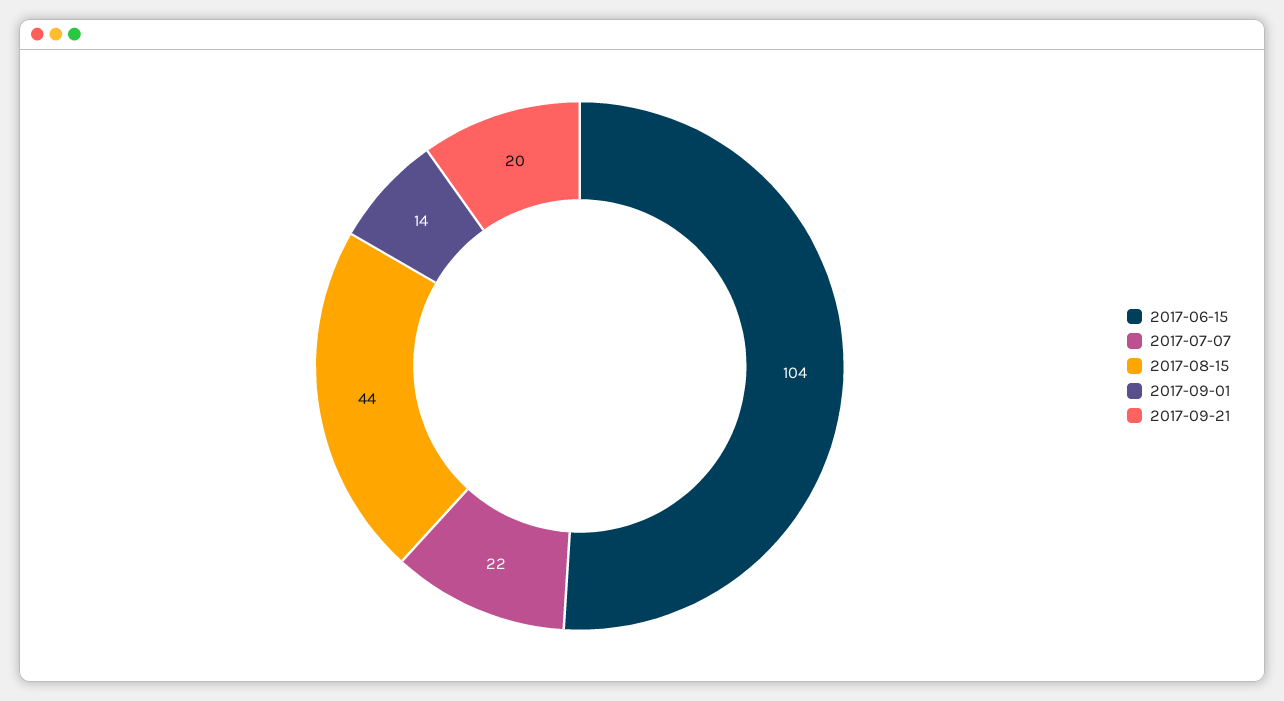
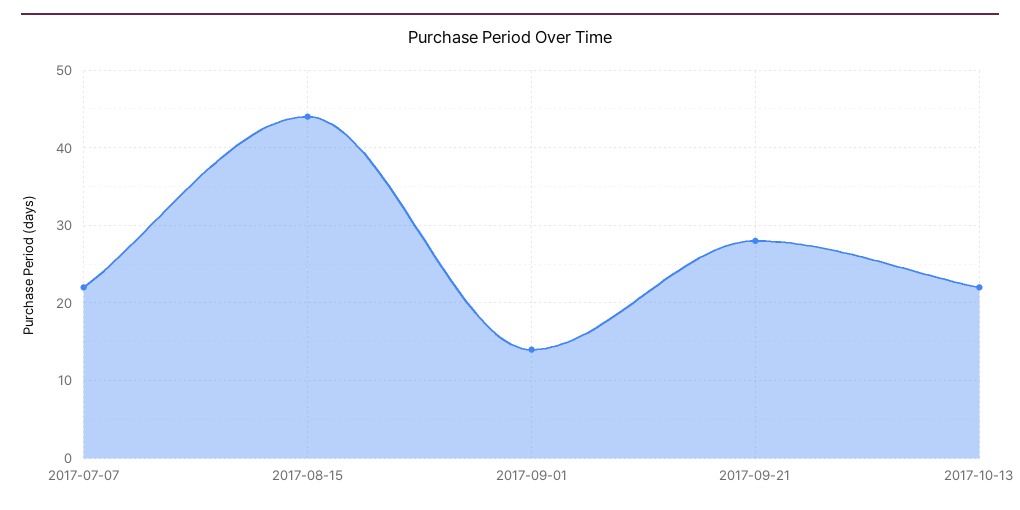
2017-06-15: 104 -> none
2017-09-21: 20 -> 28
2017-10-13: none -> 22

